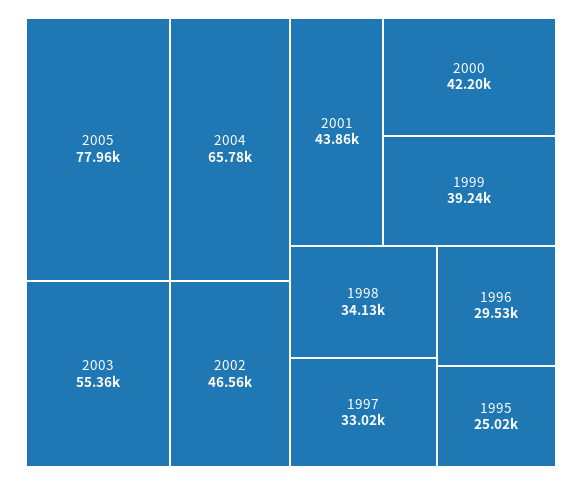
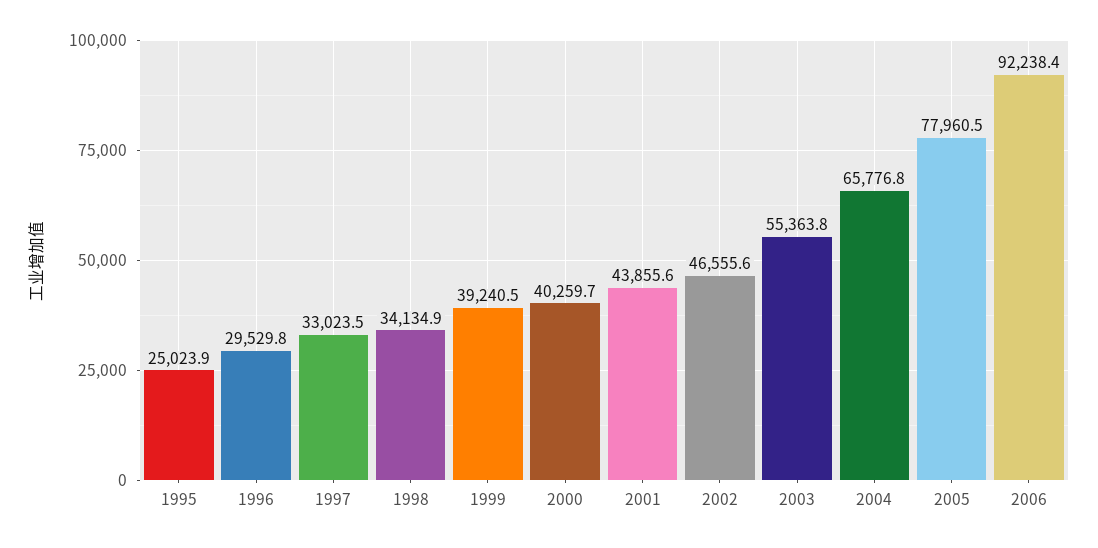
2000: 42200 -> 40259.7
2006: none -> 92238.4

